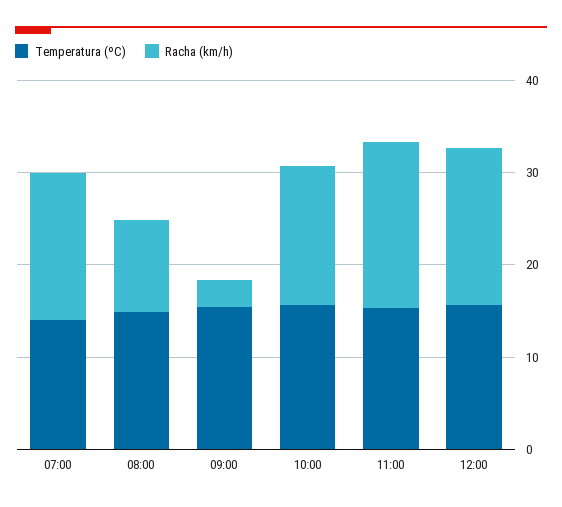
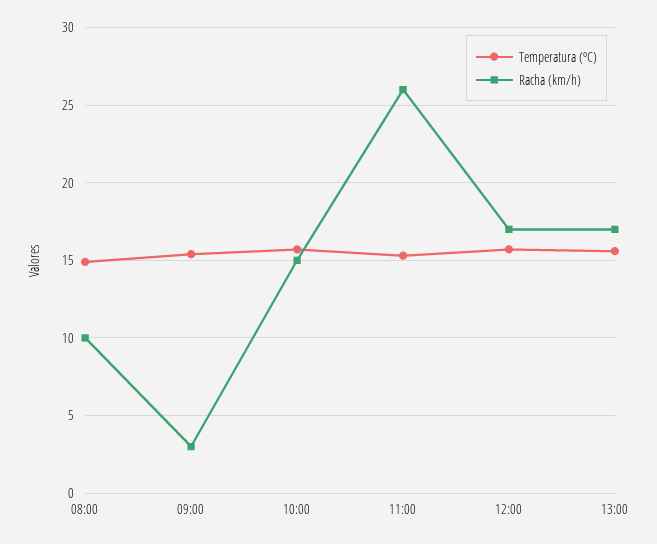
Temperatura (ºC), 07:00: 14 -> none
Racha (km/h), 07:00: 16 -> none
Racha (km/h), 11:00: 18 -> 26
Temperatura (ºC), 13:00: none -> 15.5
Racha (km/h), 13:00: none -> 17

